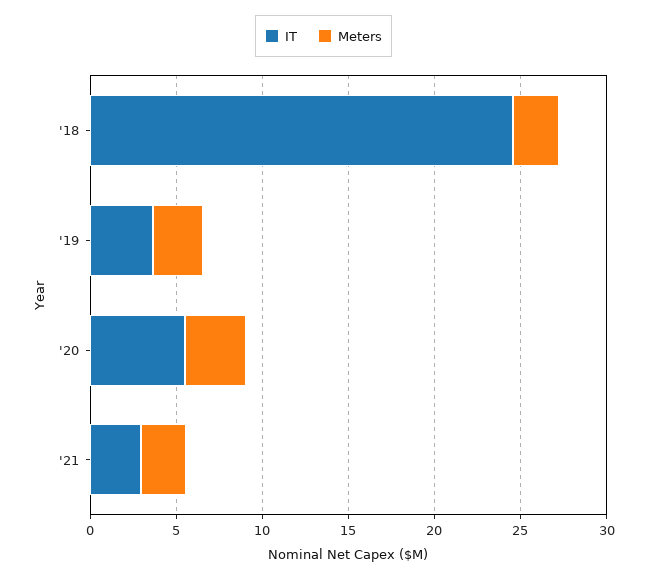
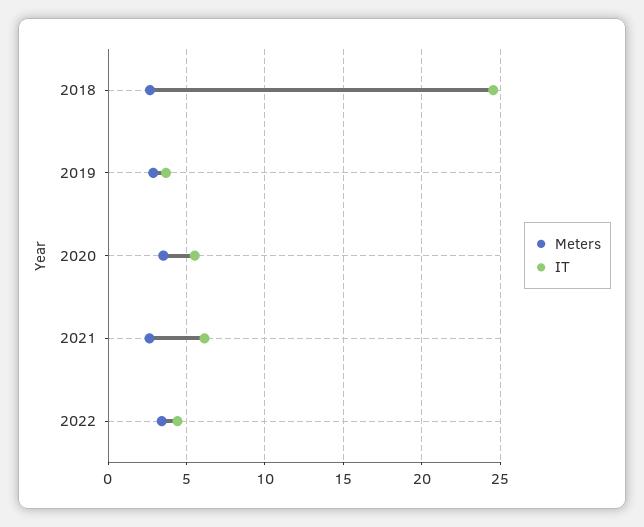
IT, '21: 3 -> 6
Meters, 2022: none -> 3.5
IT, 2022: none -> 4.5

